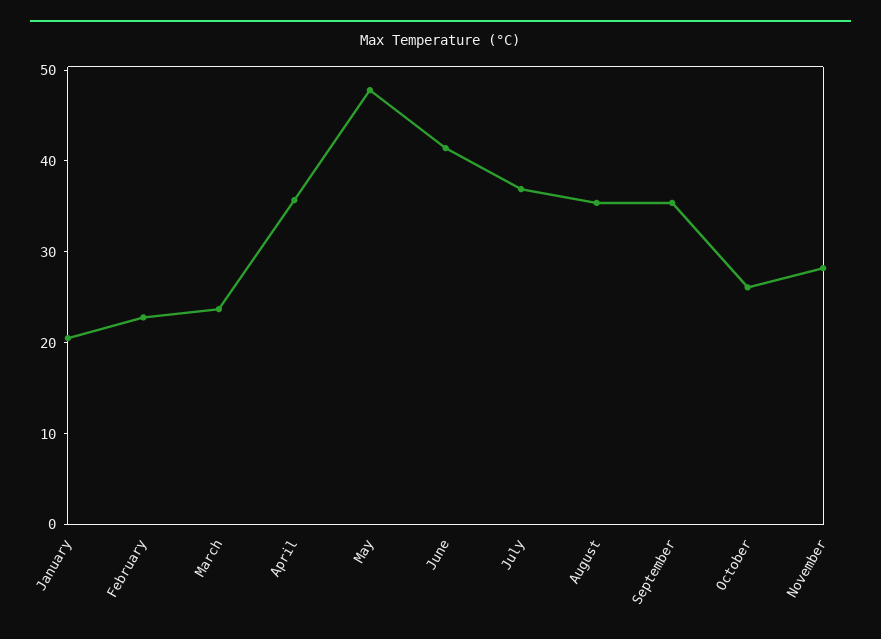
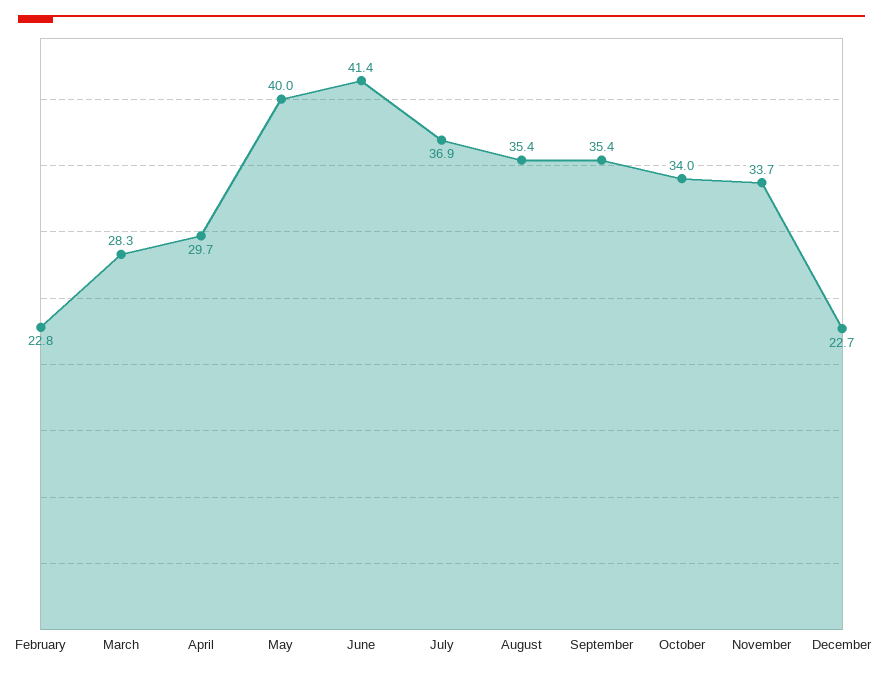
January: 20 -> none
March: 24 -> 28.3
April: 36 -> 29.7
May: 48 -> 40
October: 26 -> 34
November: 28 -> 33.7
December: none -> 22.7

